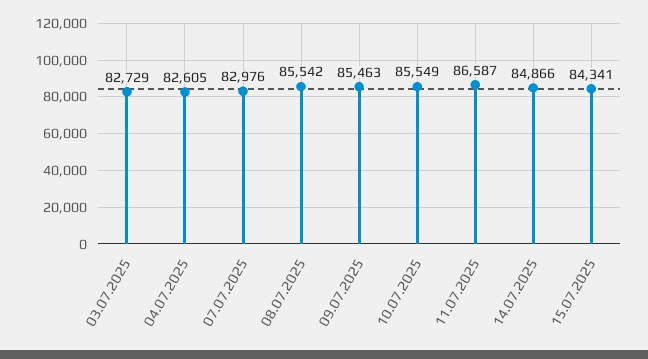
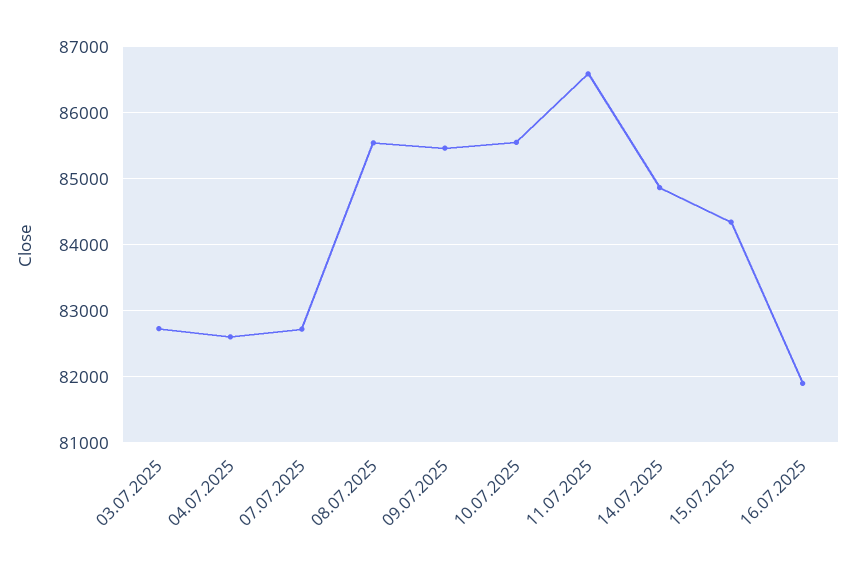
07.07.2025: 82976 -> 82700
16.07.2025: none -> 81900

